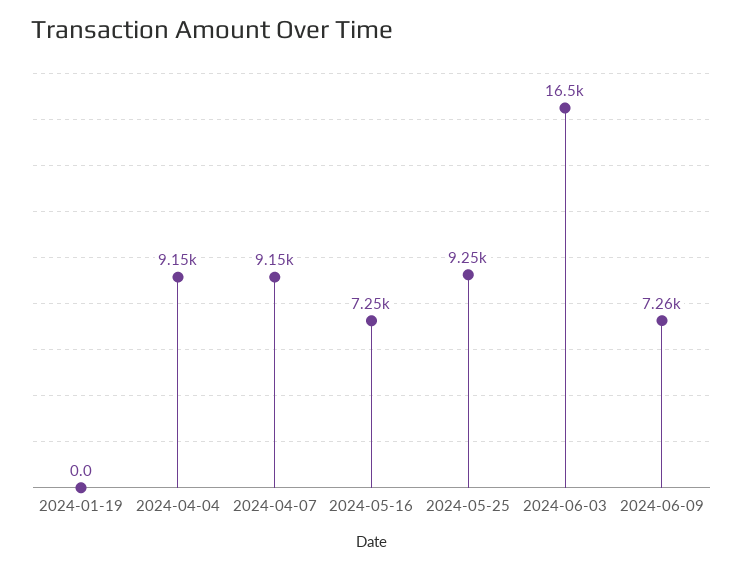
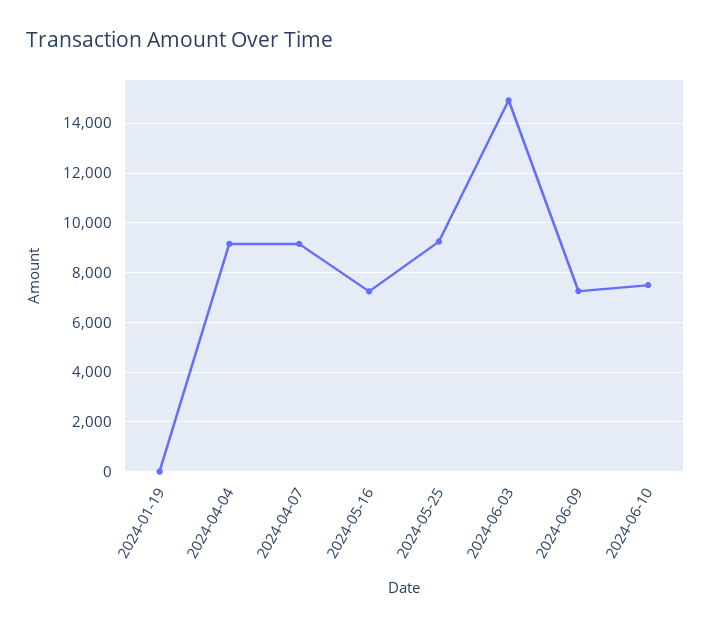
2024-06-03: 16500 -> 15000
2024-06-10: none -> 7500

